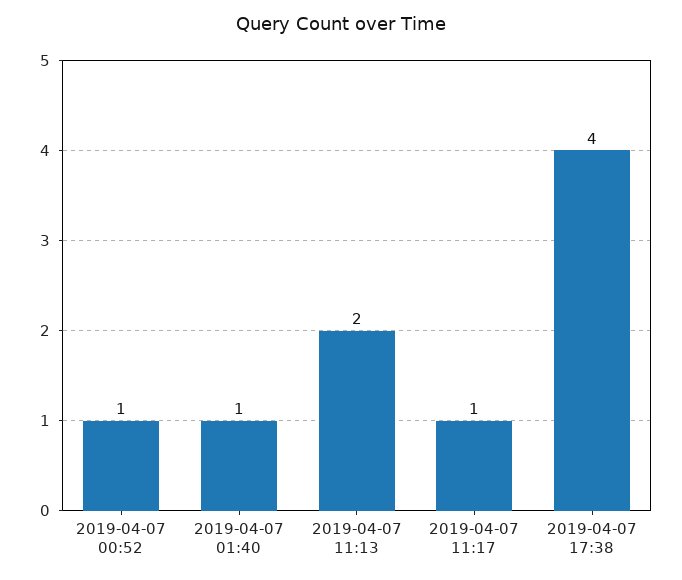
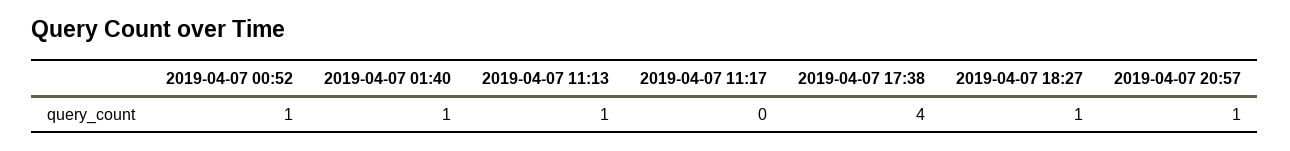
2019-04-07 11:13: 2 -> 1
2019-04-07 11:17: 1 -> 0
2019-04-07 18:27: none -> 1
2019-04-07 20:57: none -> 1

